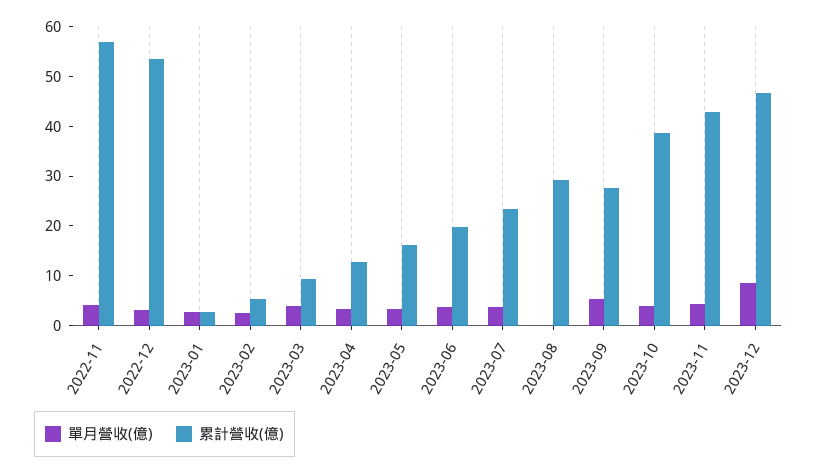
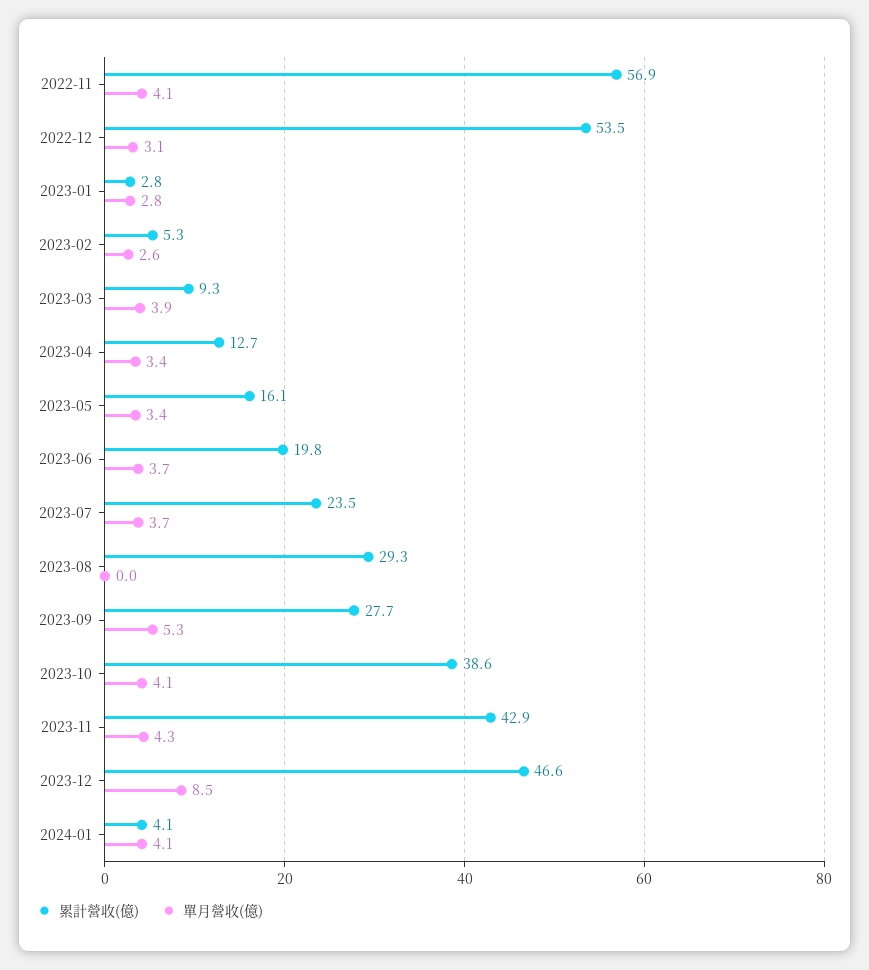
累計營收(億), 2024-01: none -> 4.1
單月營收(億), 2024-01: none -> 4.1

